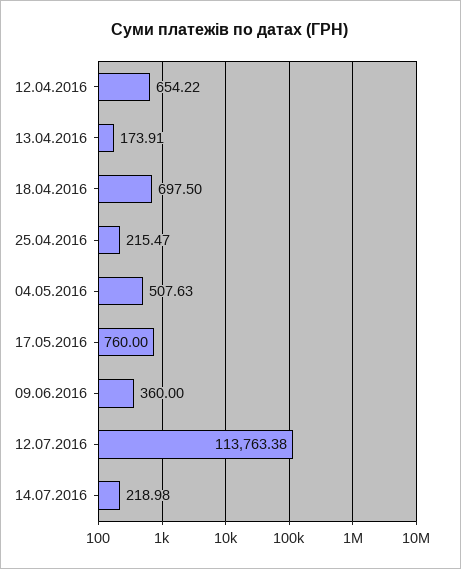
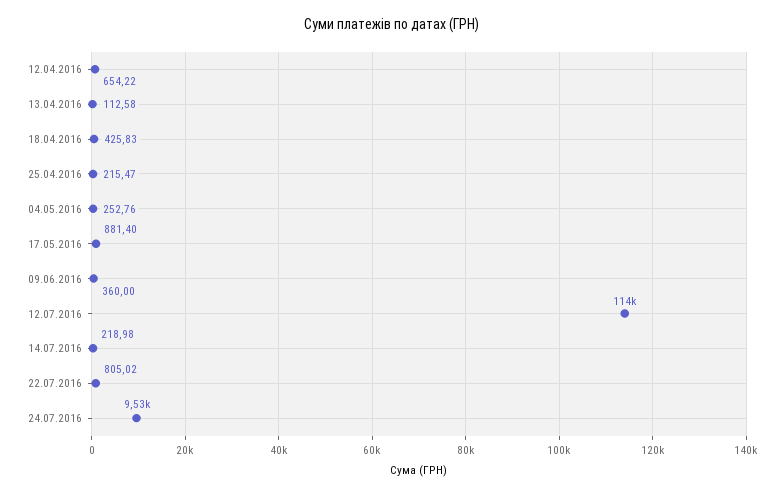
13.04.2016: 173.91 -> 112.58
18.04.2016: 697.5 -> 425.83
04.05.2016: 507.63 -> 252.76
17.05.2016: 760 -> 881.4
22.07.2016: none -> 805.02
24.07.2016: none -> 9530

